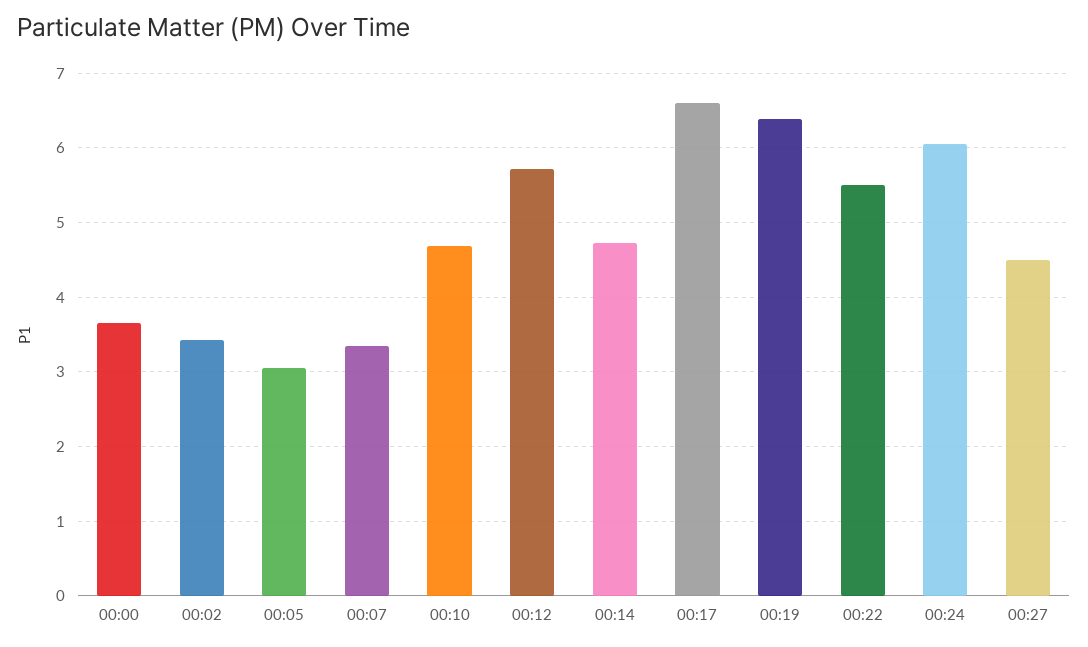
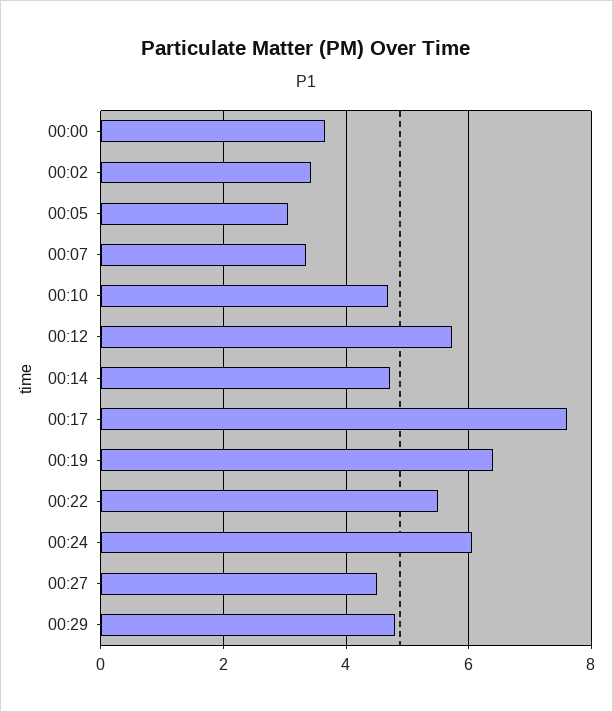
00:17: 6.6 -> 7.6
00:29: none -> 4.8

